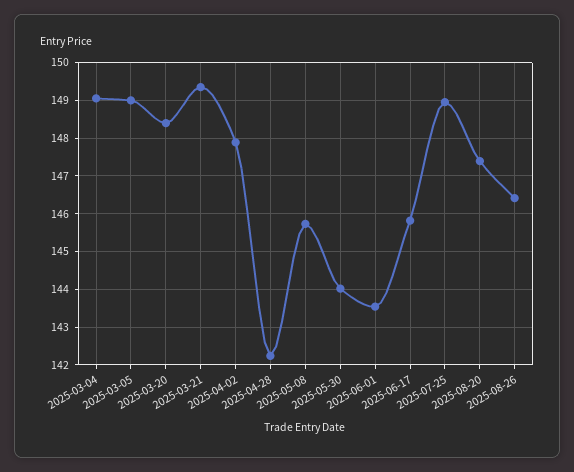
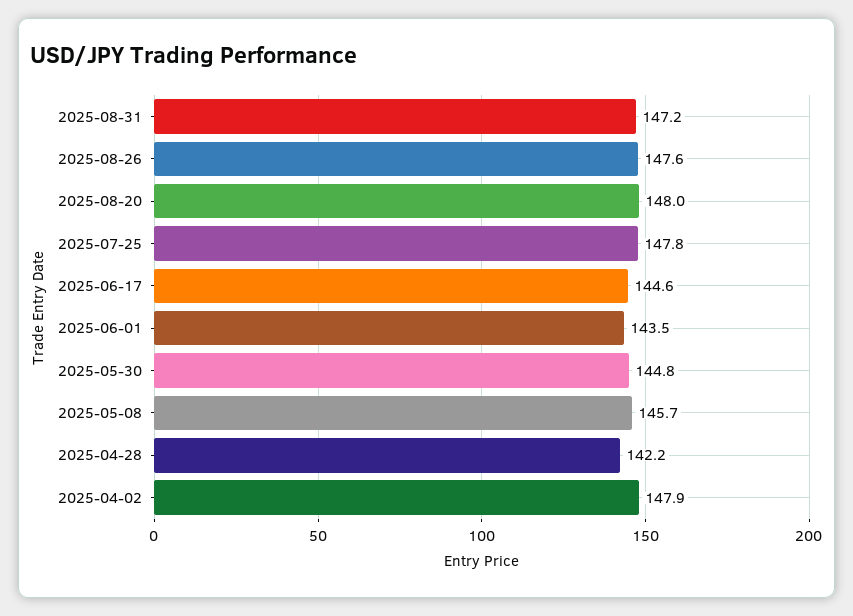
2025-03-04: 149 -> none
2025-03-05: 149 -> none
2025-03-20: 148.4 -> none
2025-03-21: 149.4 -> none
2025-05-30: 144 -> 144.8
2025-06-17: 145.8 -> 144.6
2025-07-25: 149 -> 147.8
2025-08-20: 147.4 -> 148
2025-08-26: 146.4 -> 147.6
2025-08-31: none -> 147.2

